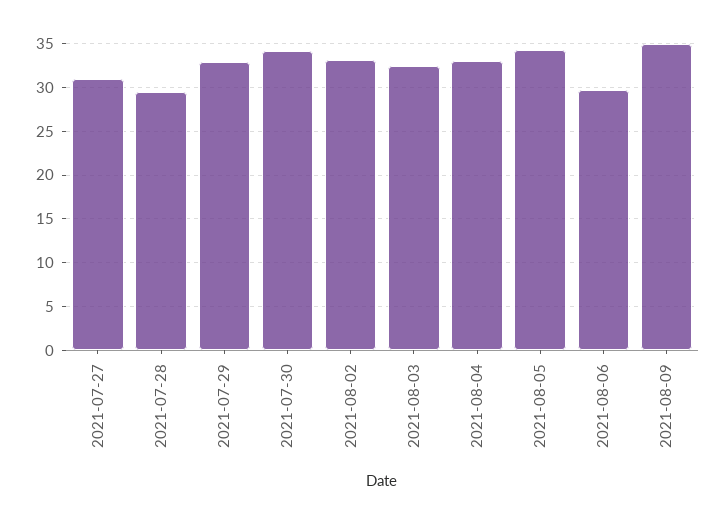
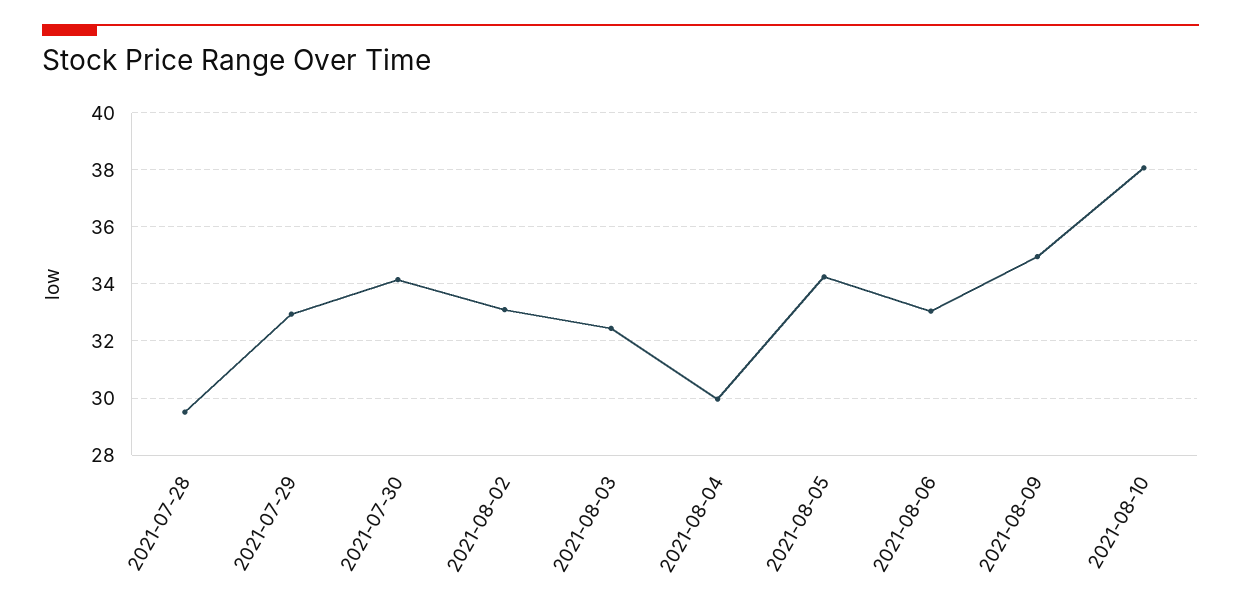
2021-07-27: 31 -> none
2021-08-04: 33 -> 30
2021-08-06: 30 -> 33
2021-08-10: none -> 38

